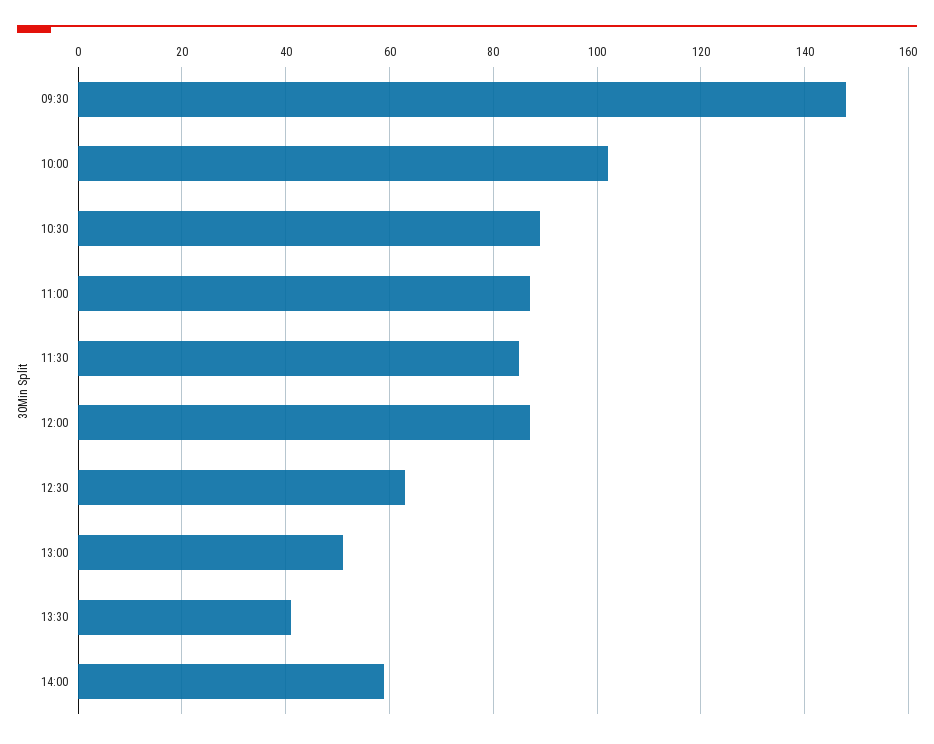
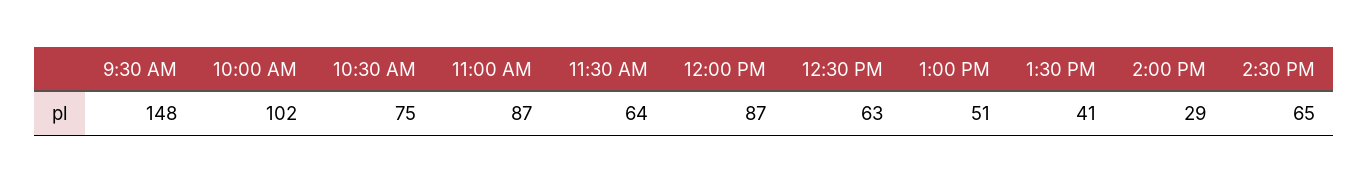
10:30: 90 -> 75
11:30: 85 -> 64
14:00: 60 -> 29
2:30 PM: none -> 65

